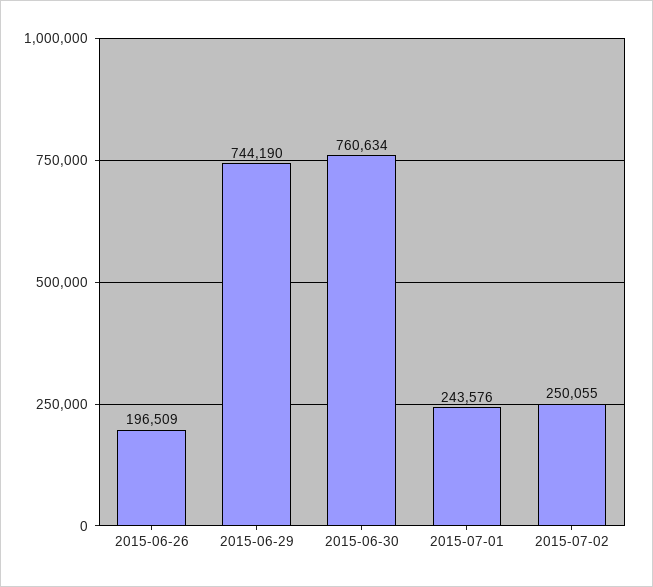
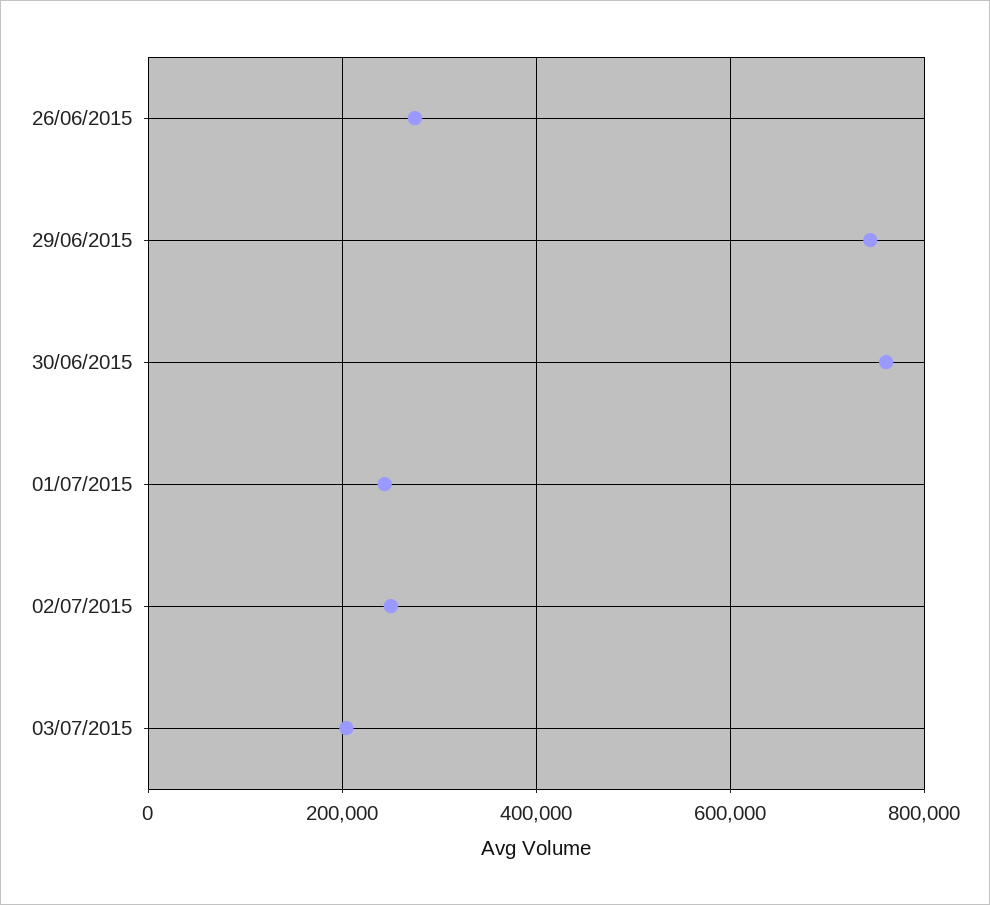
2015-06-26: 196509 -> 280000
03/07/2015: none -> 200000

